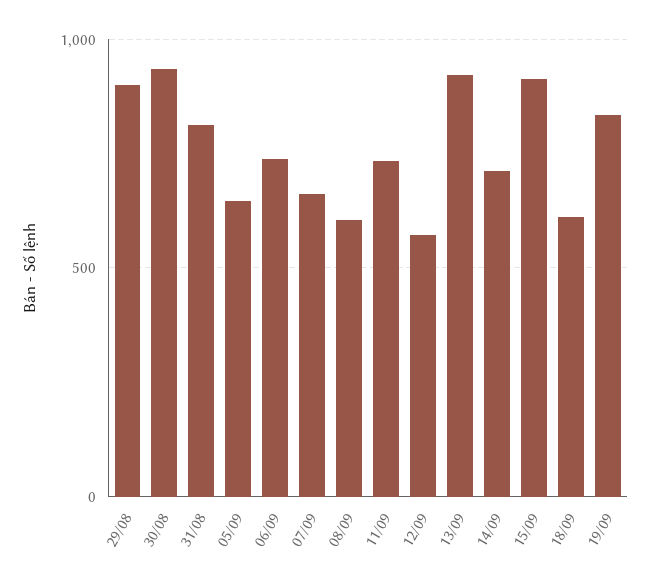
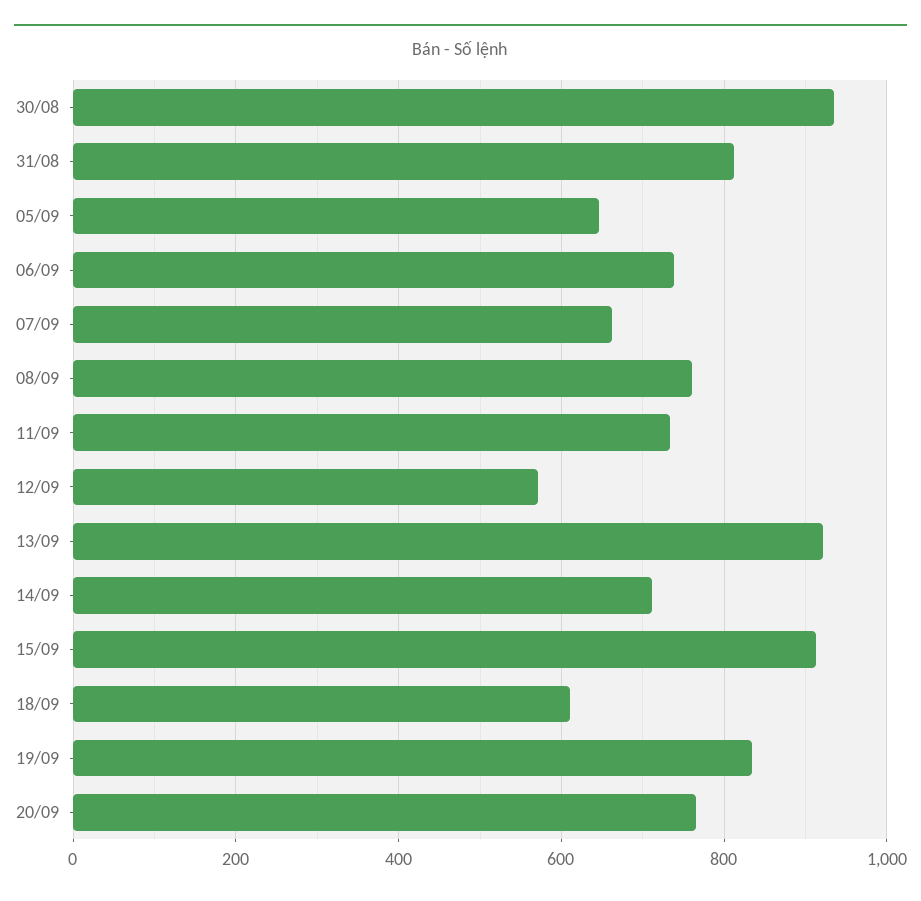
29/08: 900 -> none
08/09: 600 -> 760
20/09: none -> 760

